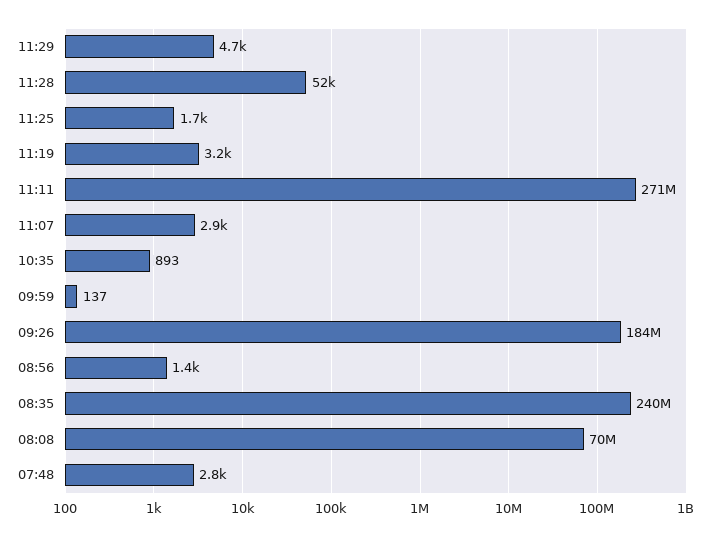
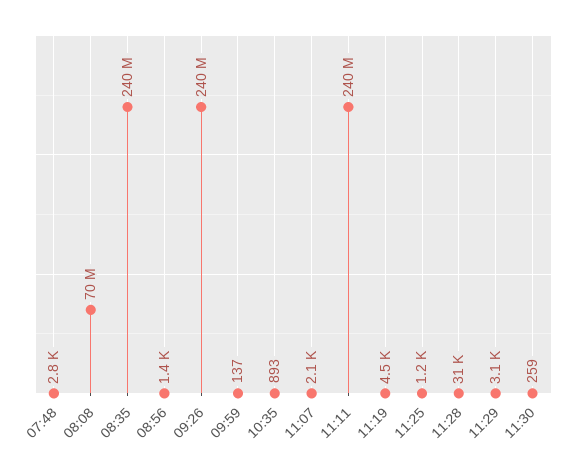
11:29: 4700 -> 3100
11:28: 52000 -> 31000
11:25: 1700 -> 1200
11:19: 3200 -> 4500
11:11: 271000000 -> 240000000
11:07: 2900 -> 2100
09:26: 184000000 -> 240000000
11:30: none -> 259

